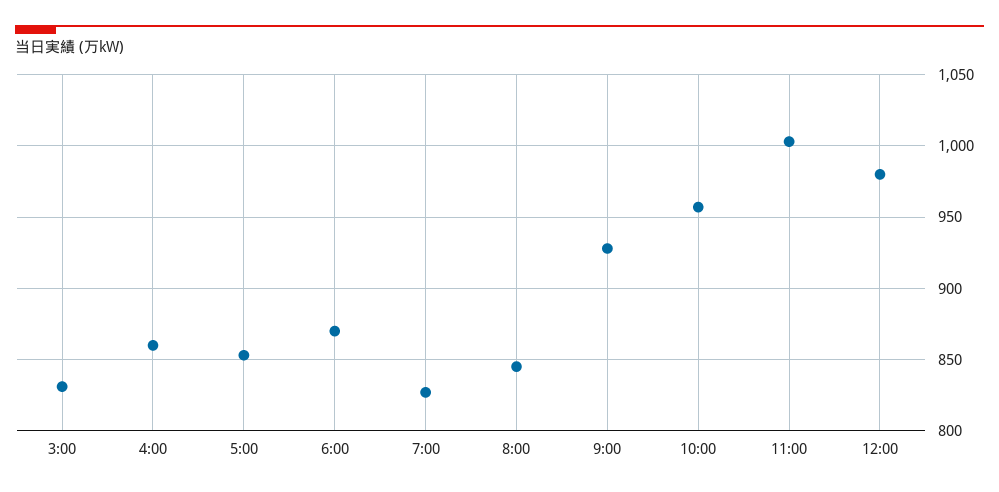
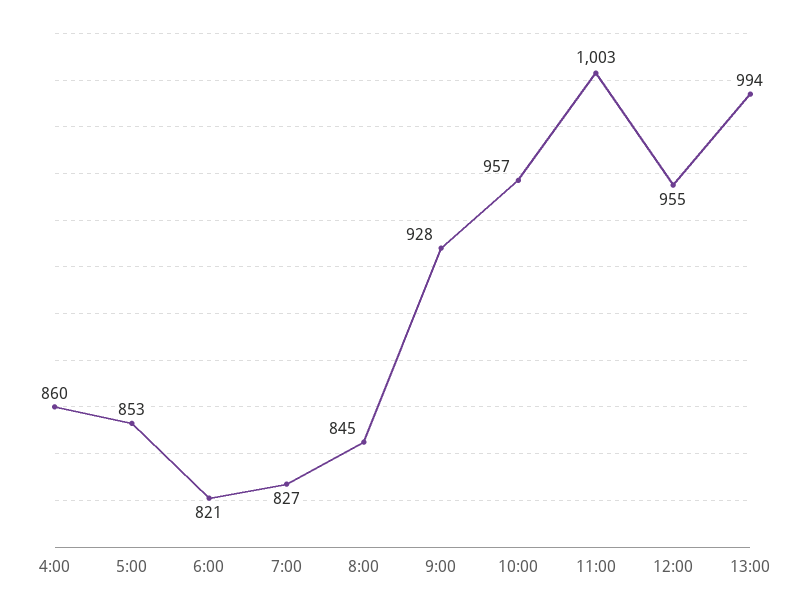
3:00: 830 -> none
6:00: 870 -> 821
12:00: 980 -> 955
13:00: none -> 994

